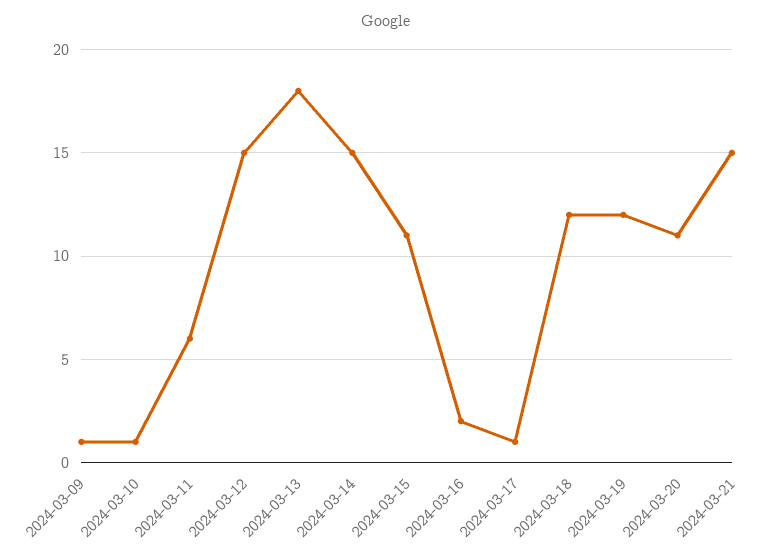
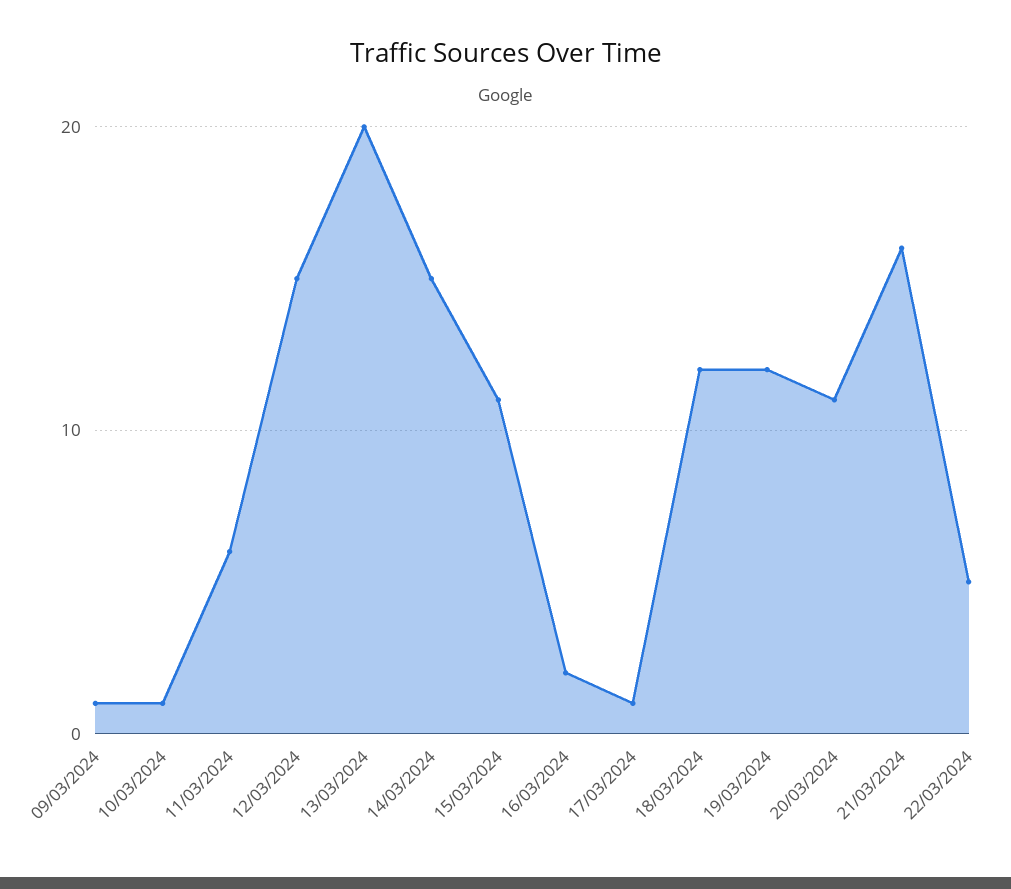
2024-03-13: 18 -> 20
2024-03-21: 15 -> 16
22/03/2024: none -> 5

